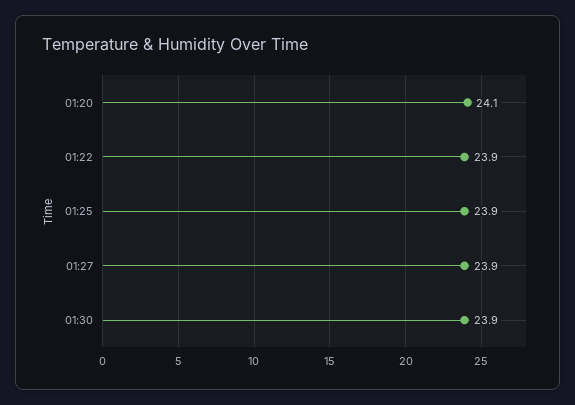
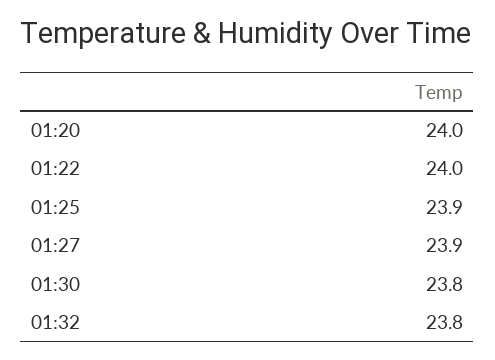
01:20: 24.1 -> 24
01:22: 23.9 -> 24
01:30: 23.9 -> 23.8
01:32: none -> 23.8

